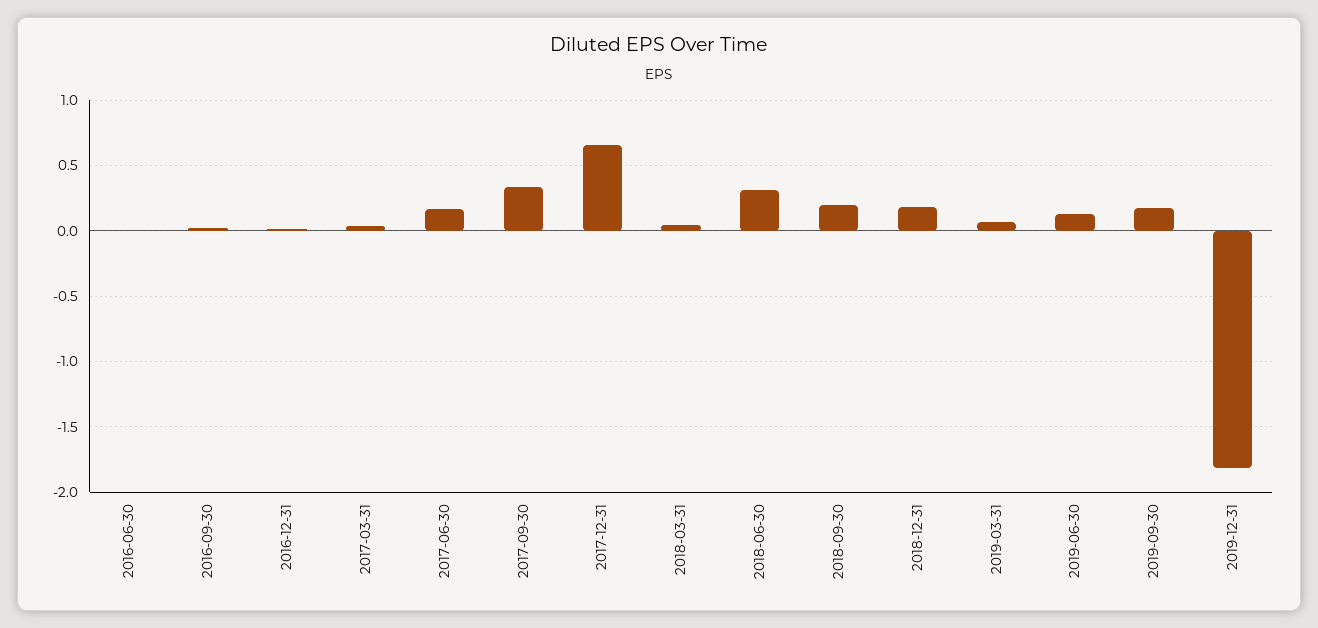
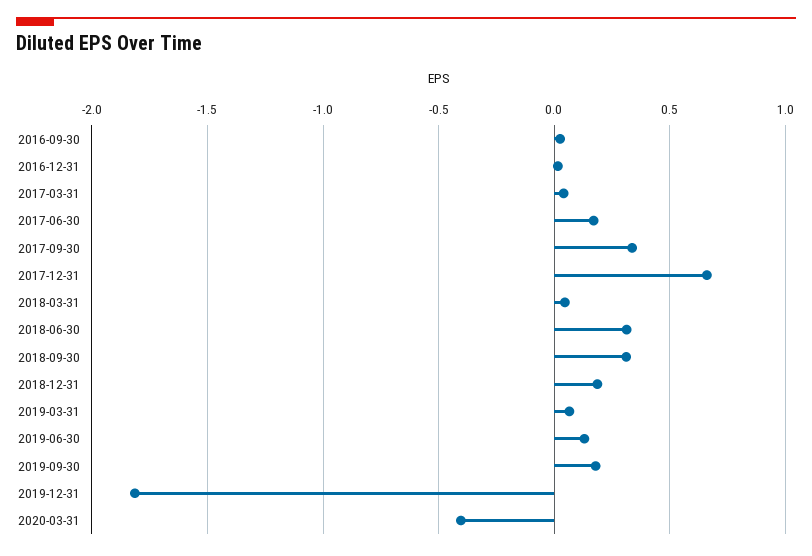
2016-06-30: 0 -> none
2018-09-30: 0.2 -> 0.3
2020-03-31: none -> -0.4

